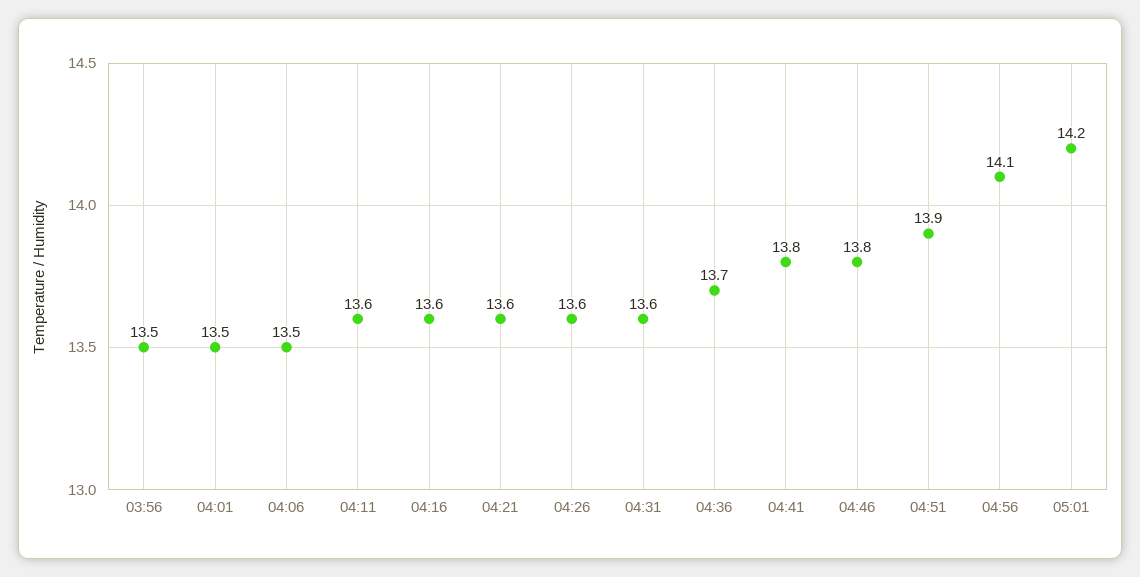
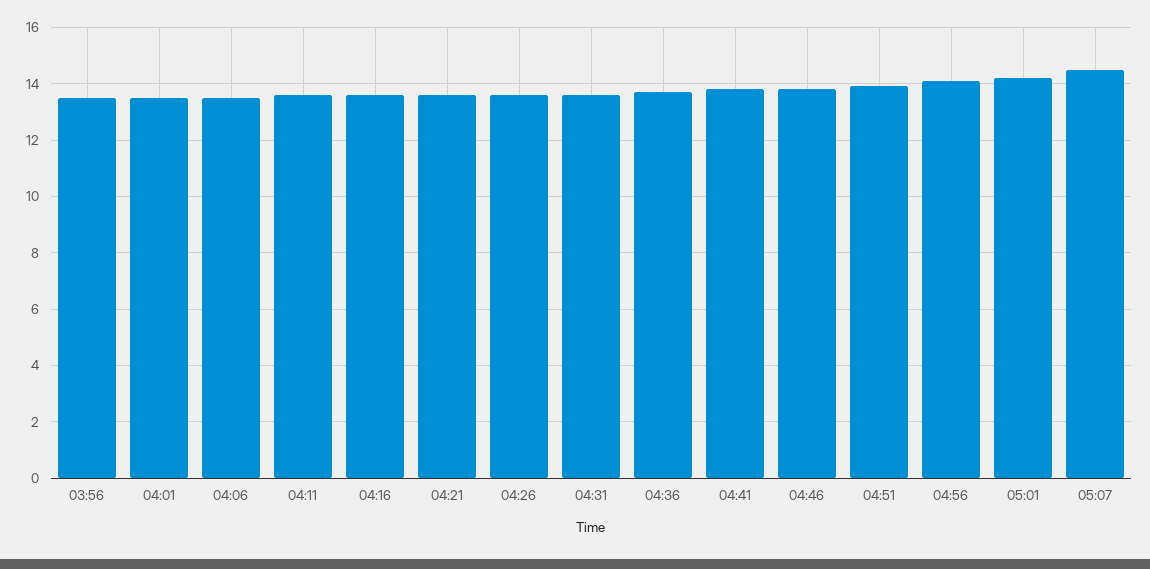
05:07: none -> 14.5

